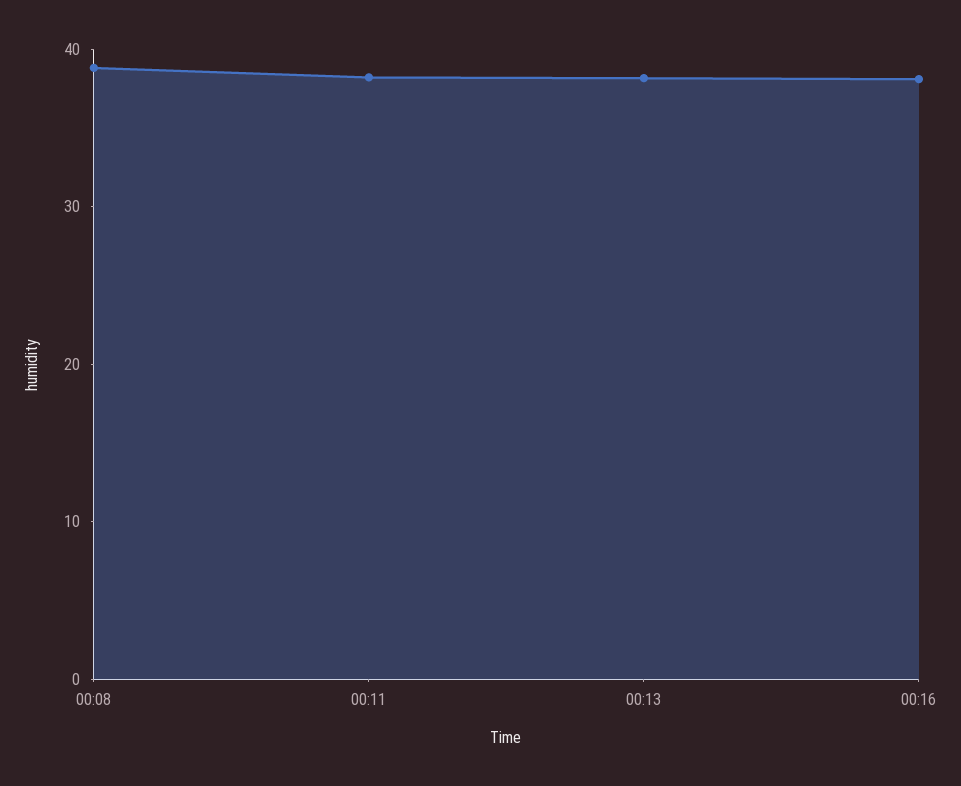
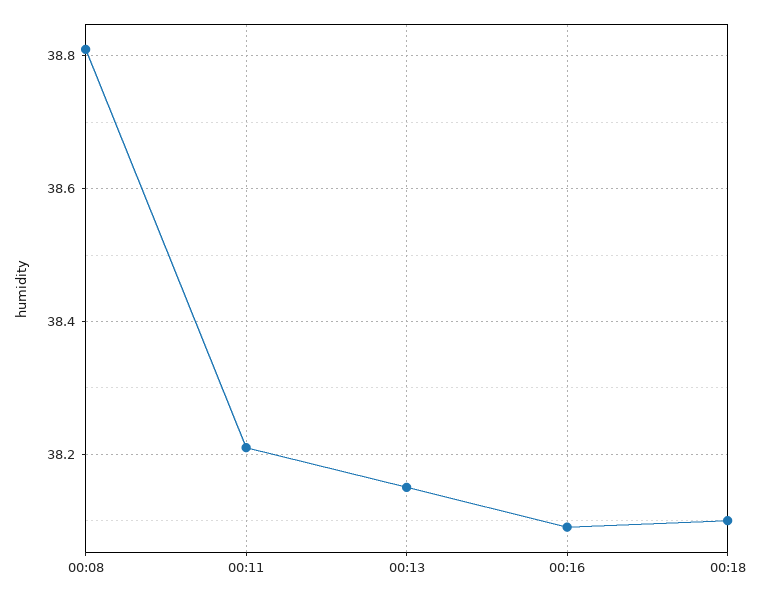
00:18: none -> 38.1

